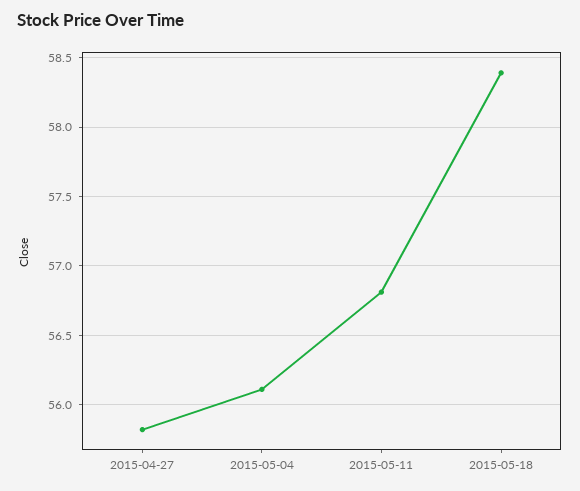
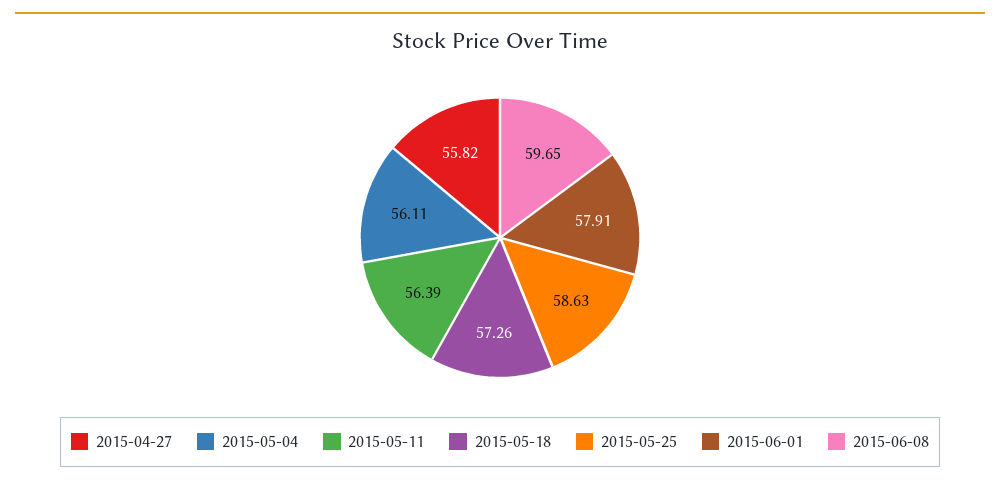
2015-05-11: 56.8 -> 56.39
2015-05-18: 58.4 -> 57.26
2015-05-25: none -> 58.63
2015-06-01: none -> 57.91
2015-06-08: none -> 59.65

